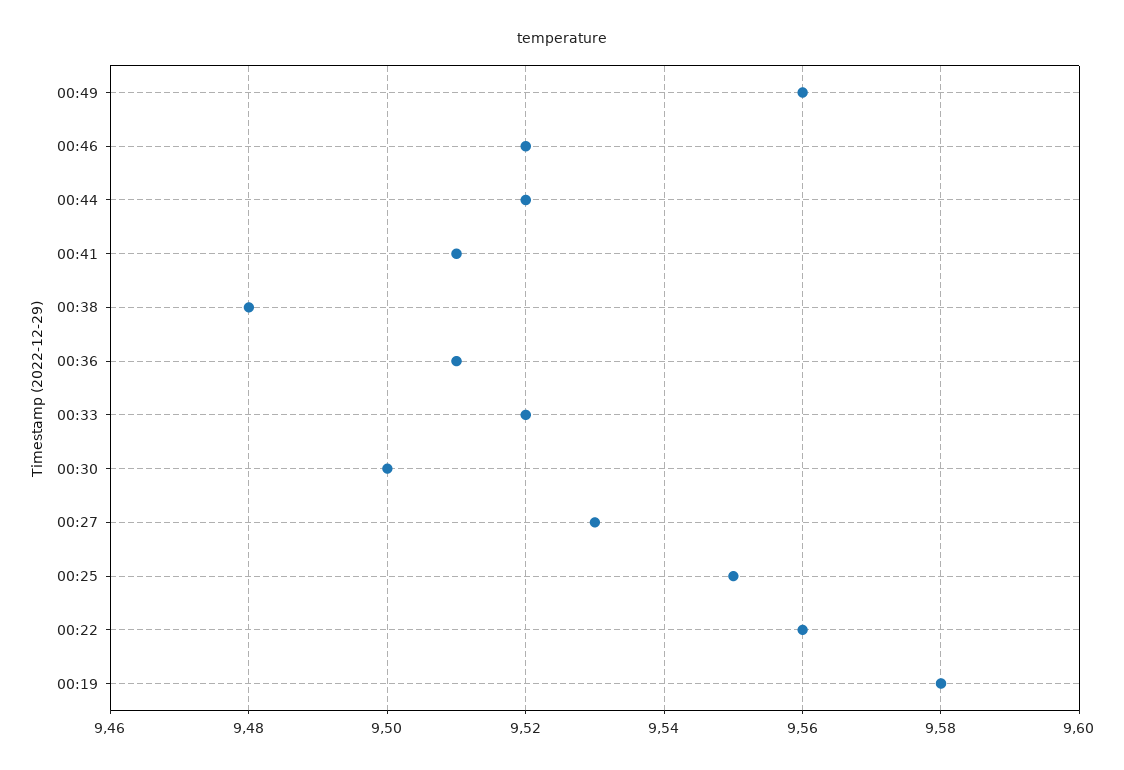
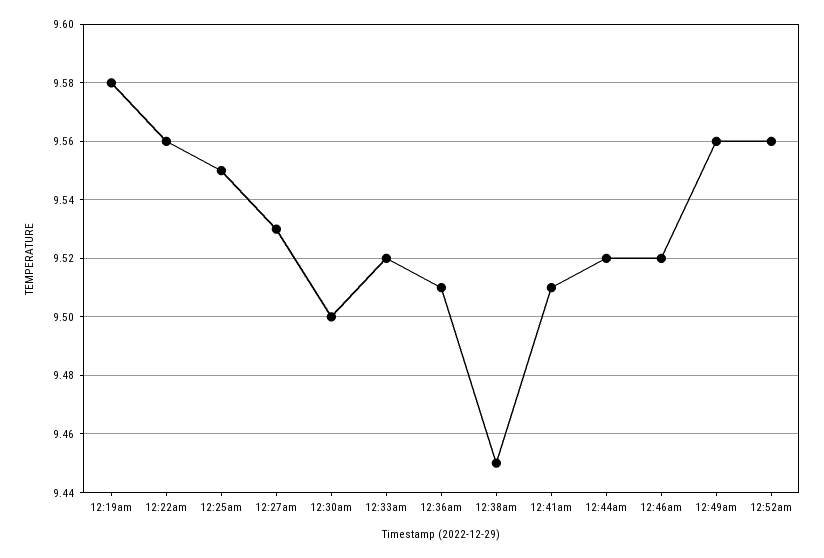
00:38: 9.48 -> 9.45
12:52am: none -> 9.56

